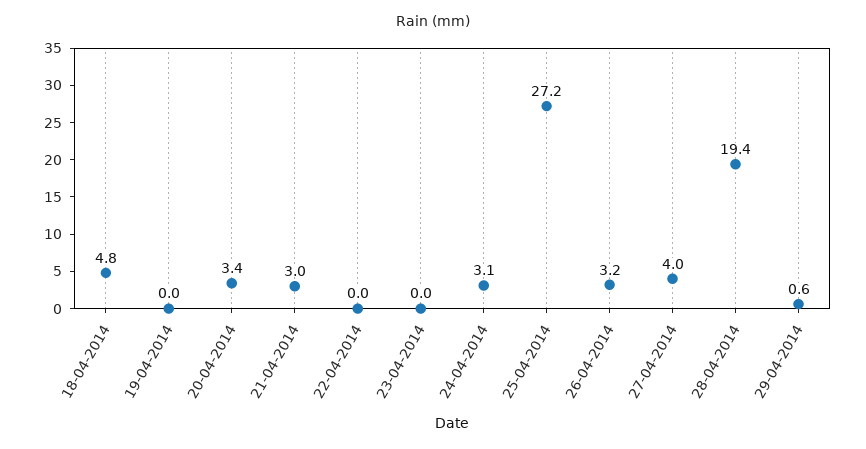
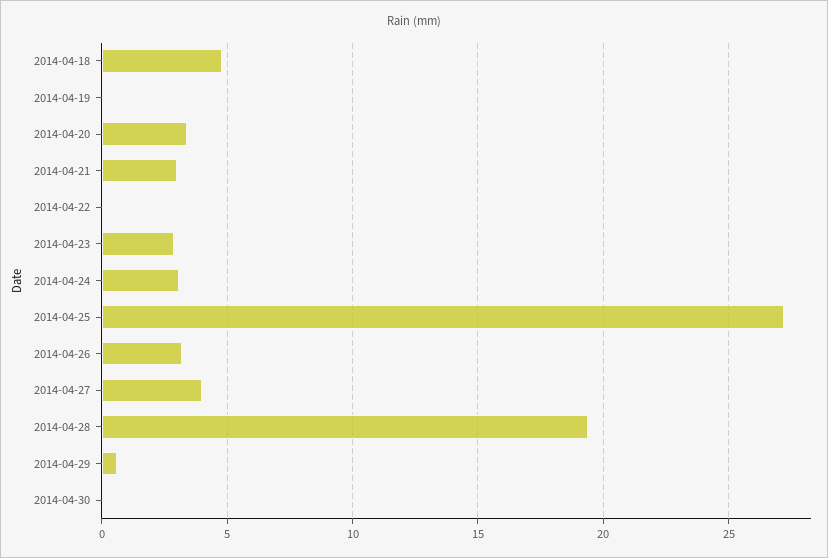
23-04-2014: 0 -> 3
2014-04-30: none -> 0

